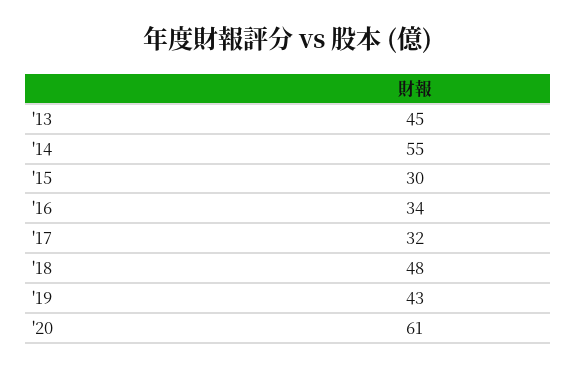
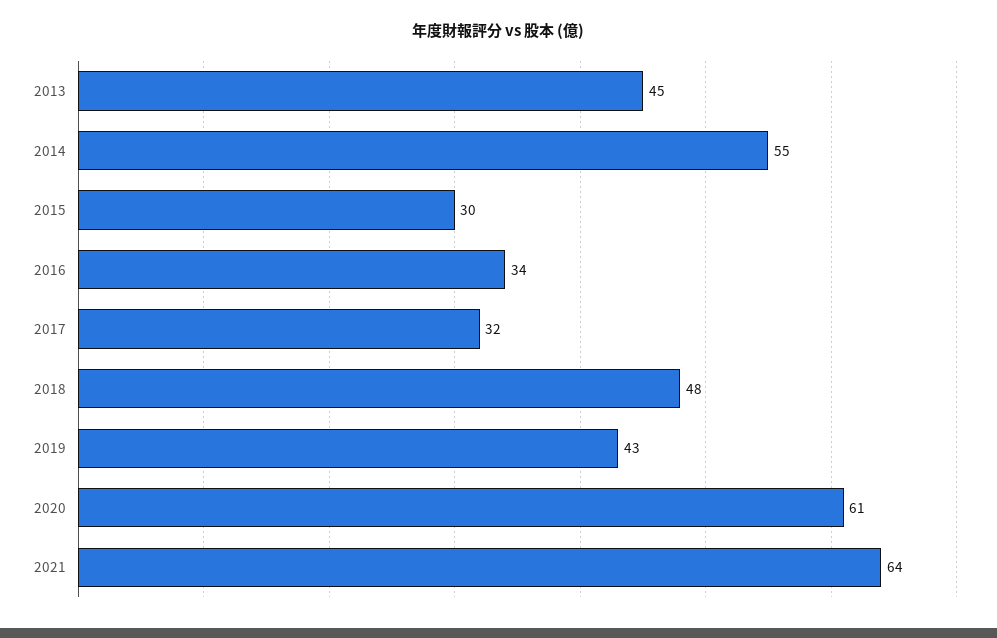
2021: none -> 64

